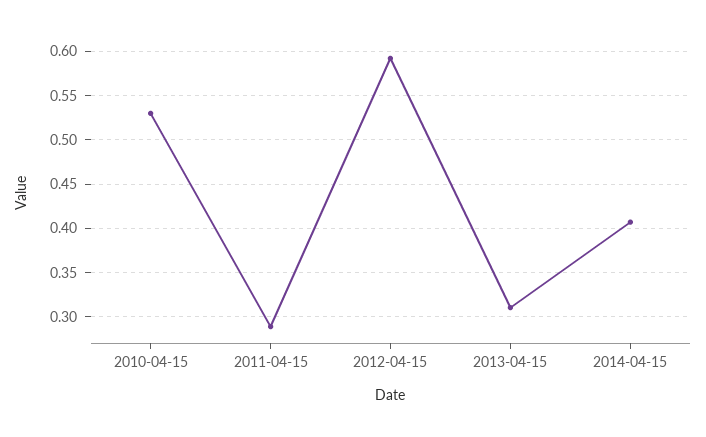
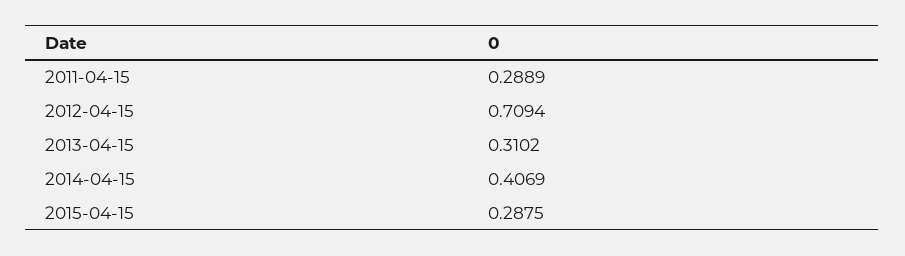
2010-04-15: 0.53 -> none
2012-04-15: 0.59 -> 0.7094
2015-04-15: none -> 0.2875

